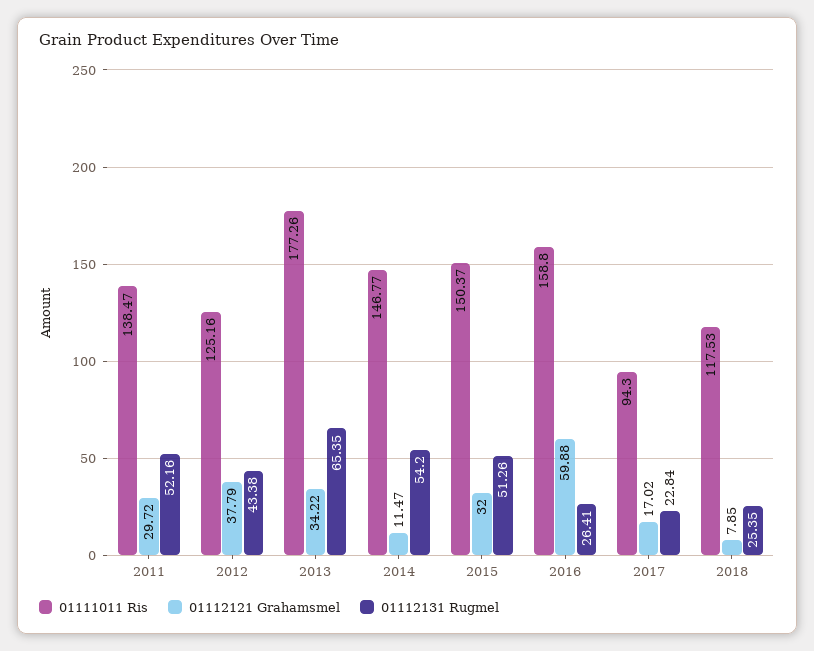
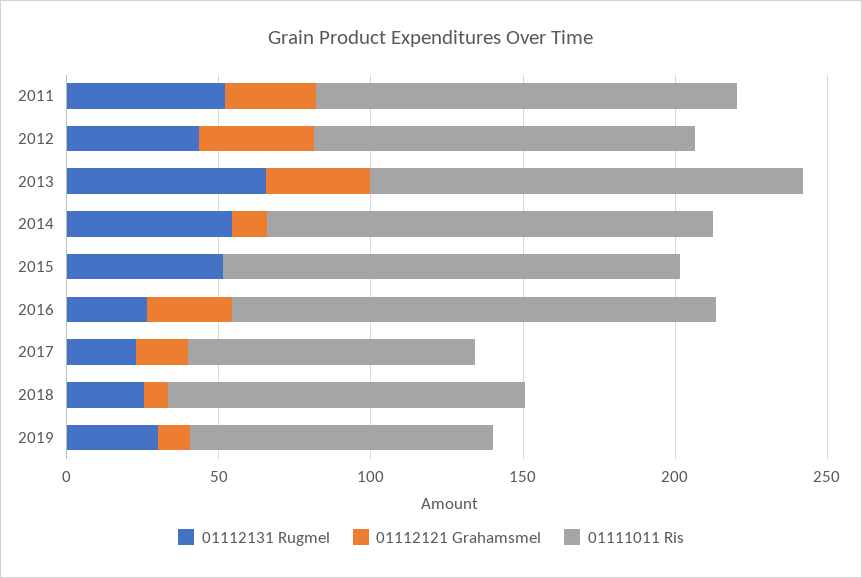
01111011 Ris, 2013: 177.26 -> 140
01112121 Grahamsmel, 2015: 32 -> 0
01112121 Grahamsmel, 2016: 59.88 -> 30
01112131 Rugmel, 2019: none -> 30
01112121 Grahamsmel, 2019: none -> 10
01111011 Ris, 2019: none -> 100

